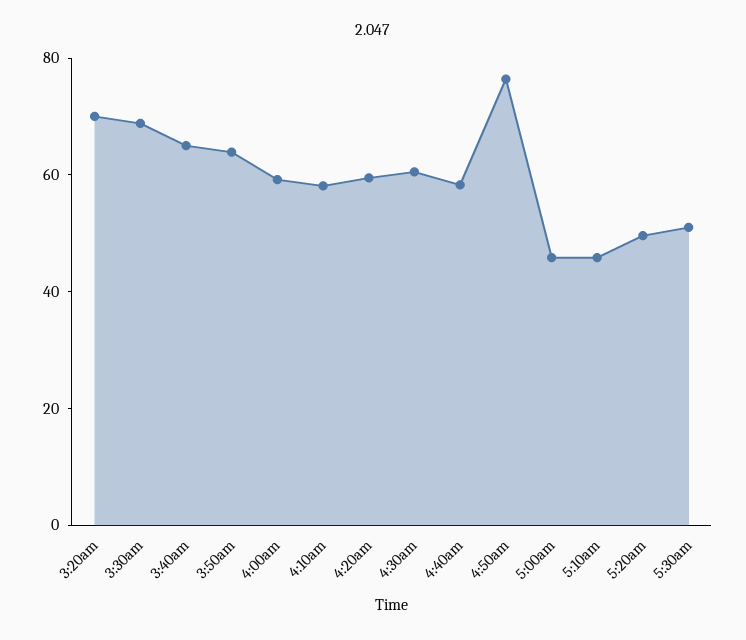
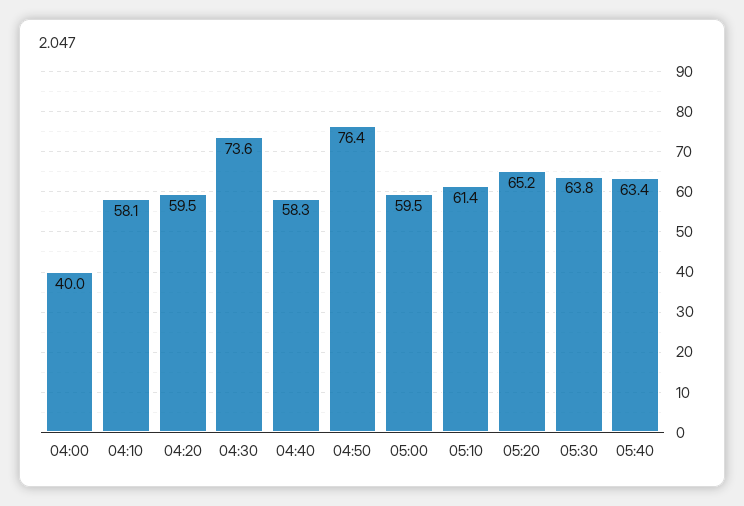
3:20am: 70 -> none
3:30am: 70 -> none
3:40am: 65 -> none
3:50am: 65 -> none
4:00am: 60 -> 40
4:30am: 60 -> 73.6
5:00am: 45 -> 59.5
5:10am: 45 -> 61.4
5:20am: 50 -> 65.2
5:30am: 50 -> 63.8
05:40: none -> 63.4

